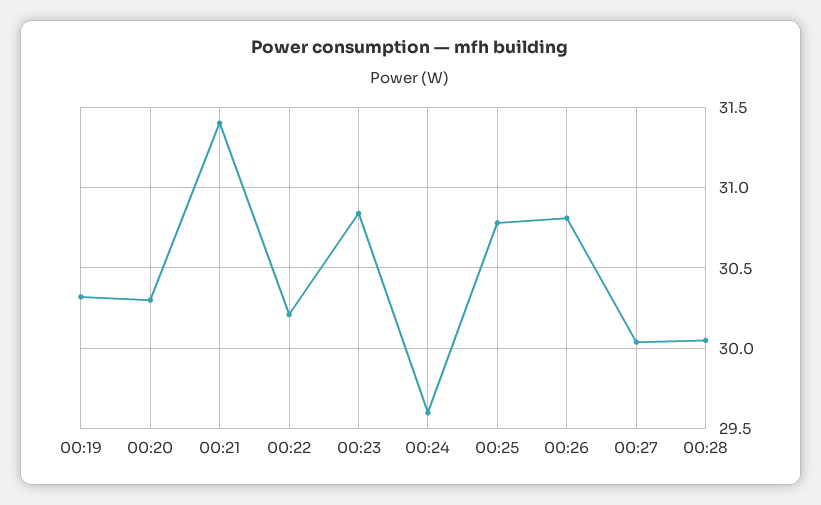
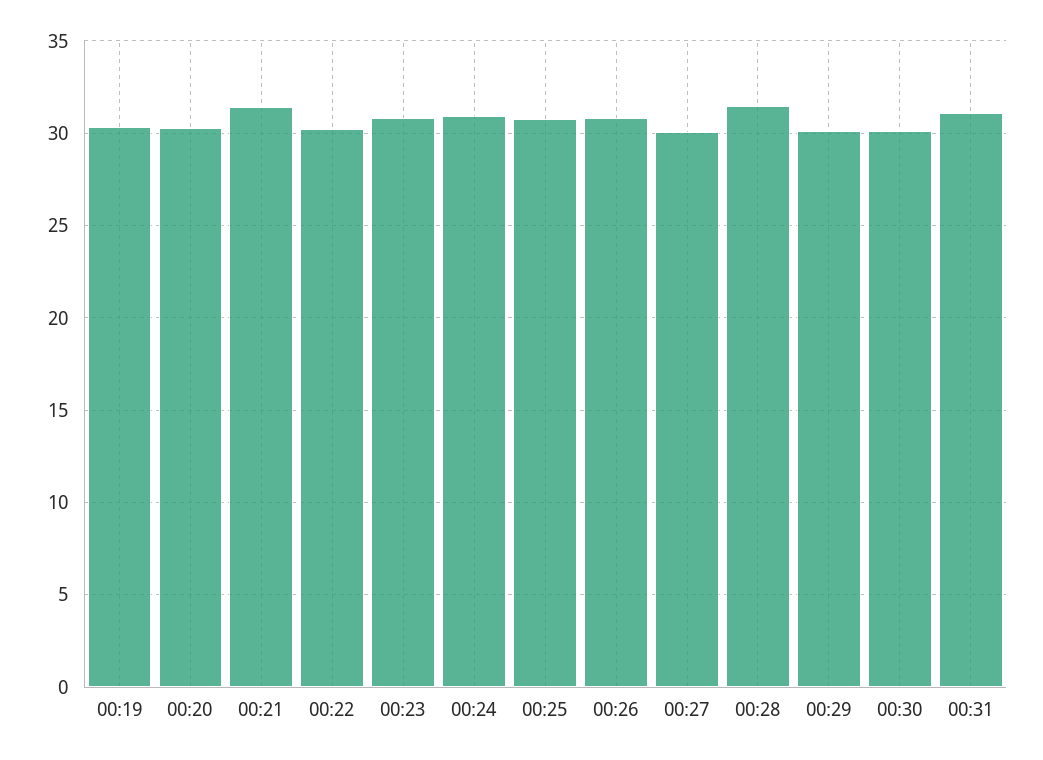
00:24: 29.6 -> 31
00:28: 30.05 -> 31.5
00:29: none -> 30
00:30: none -> 30
00:31: none -> 31

